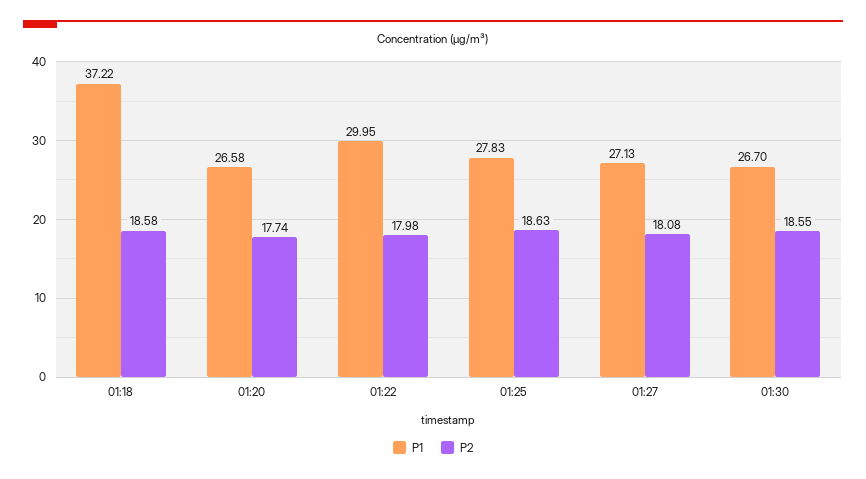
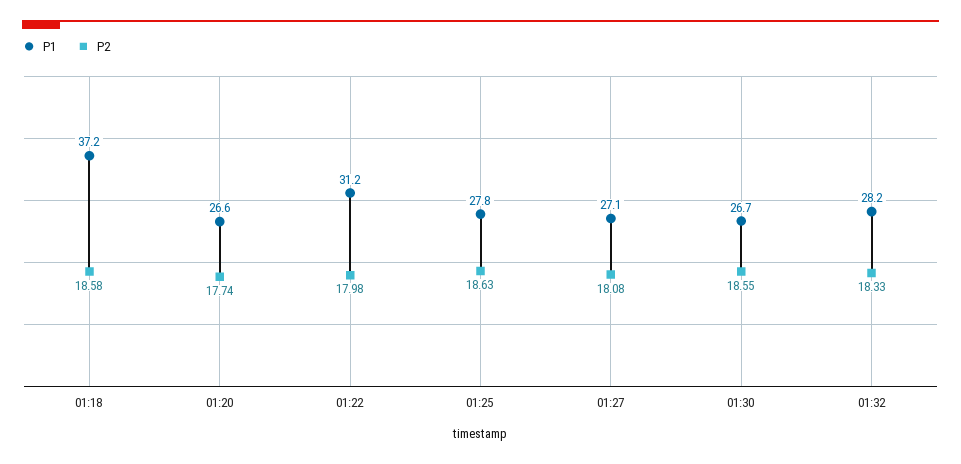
P1, 01:22: 29.95 -> 31.2
P1, 01:32: none -> 28.2
P2, 01:32: none -> 18.33

